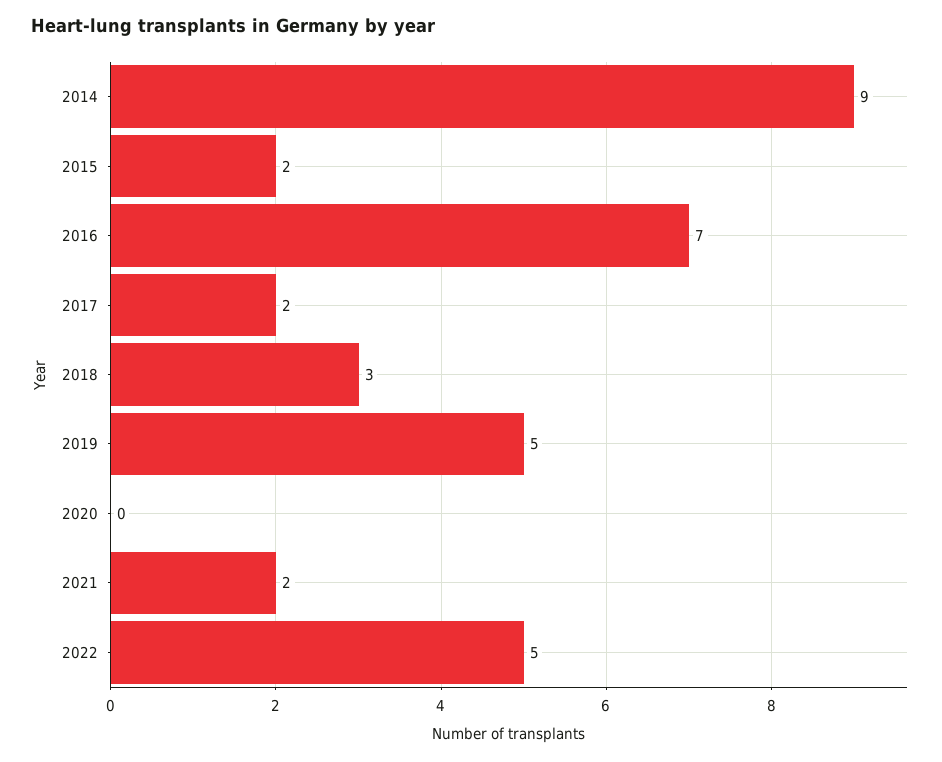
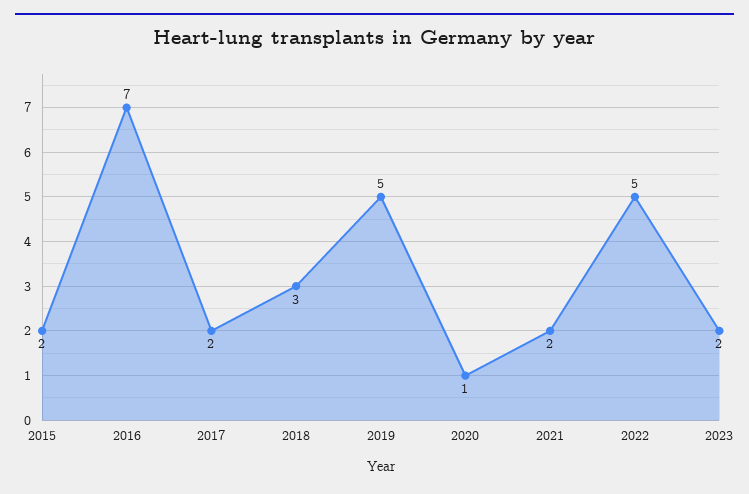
2014: 9 -> none
2020: 0 -> 1
2023: none -> 2

